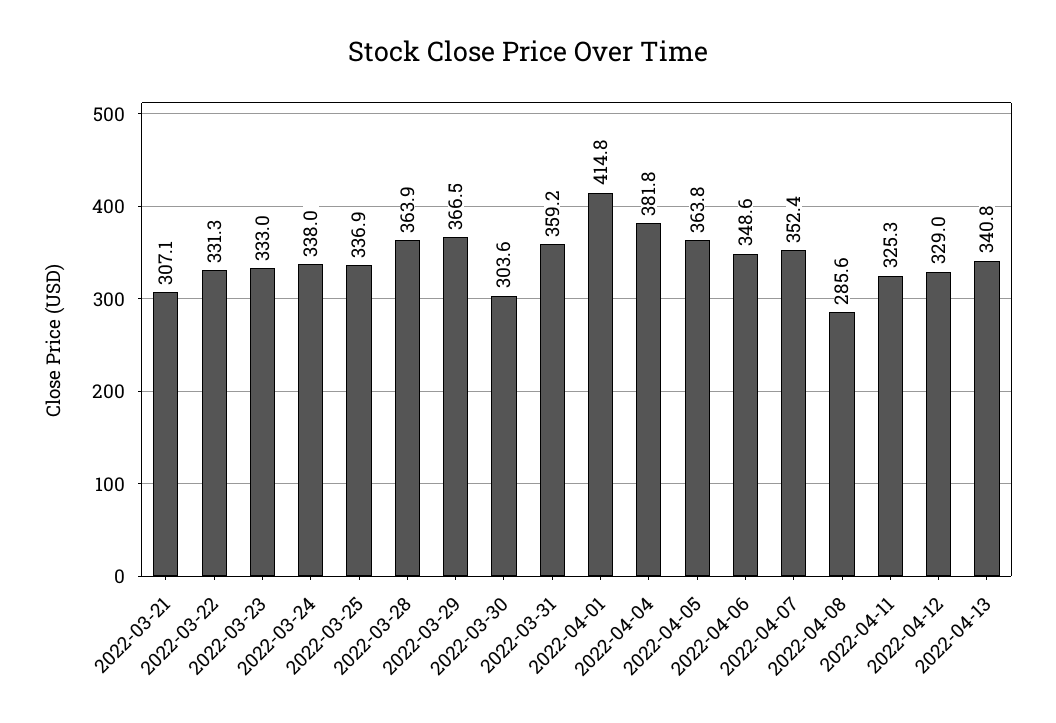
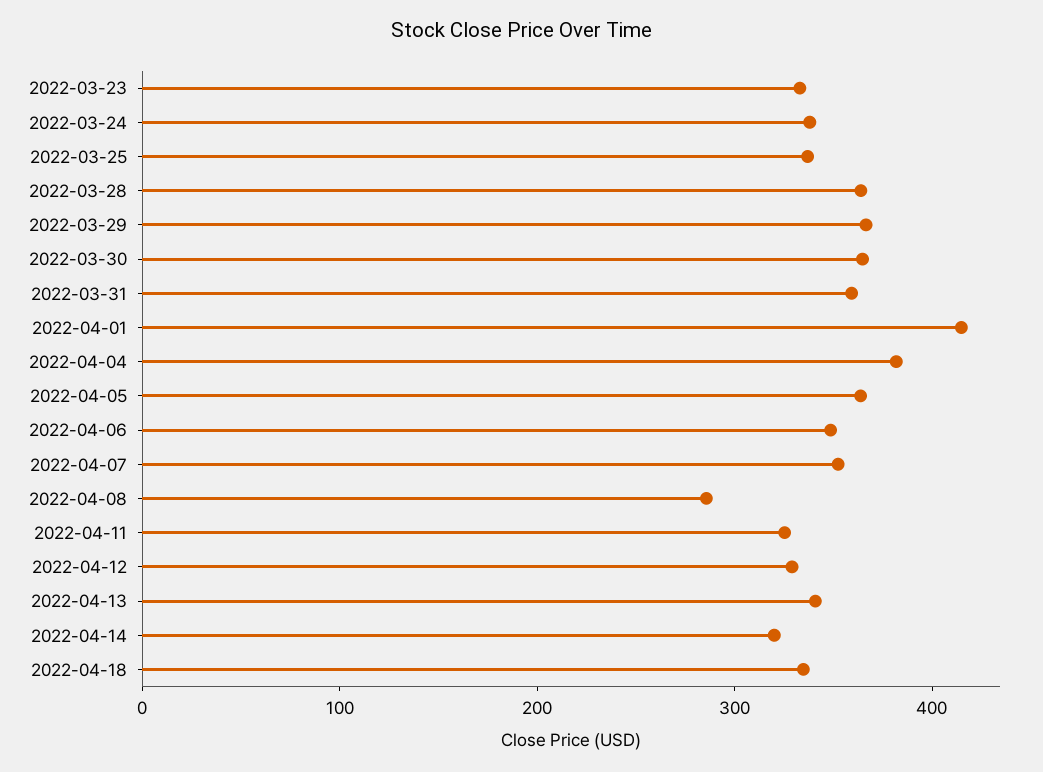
2022-03-21: 307.1 -> none
2022-03-22: 331.3 -> none
2022-03-30: 303.6 -> 360
2022-04-14: none -> 320
2022-04-18: none -> 340

